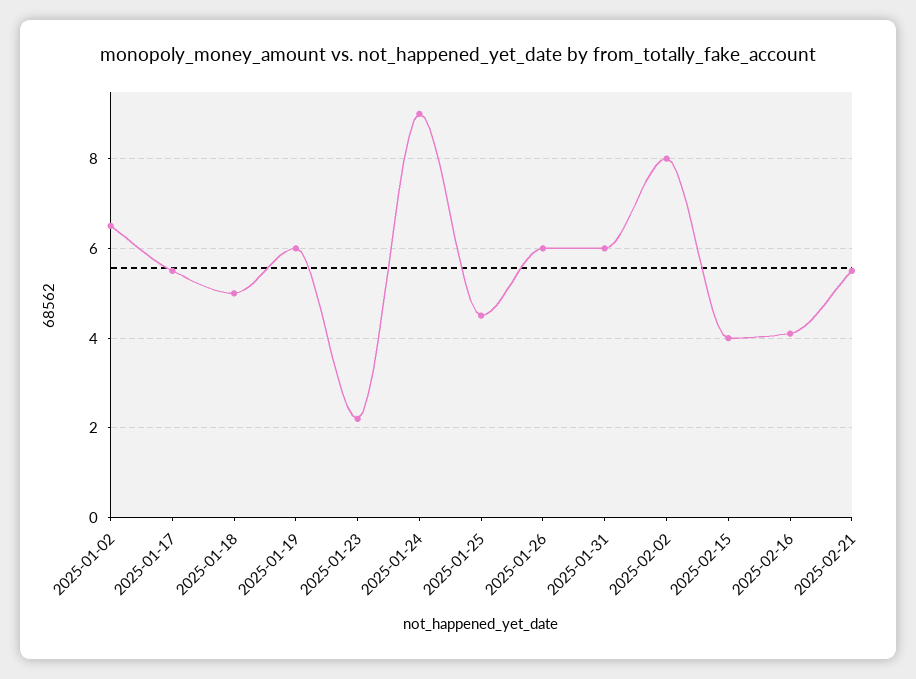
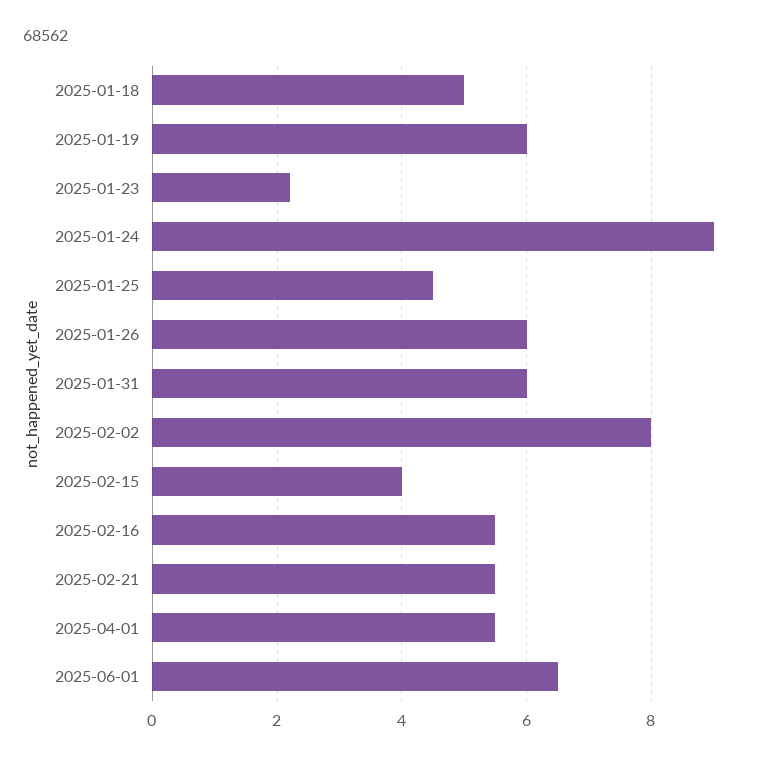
2025-01-02: 6.5 -> none
2025-01-17: 5.5 -> none
2025-02-16: 4 -> 5.5
2025-04-01: none -> 5.5
2025-06-01: none -> 6.5

